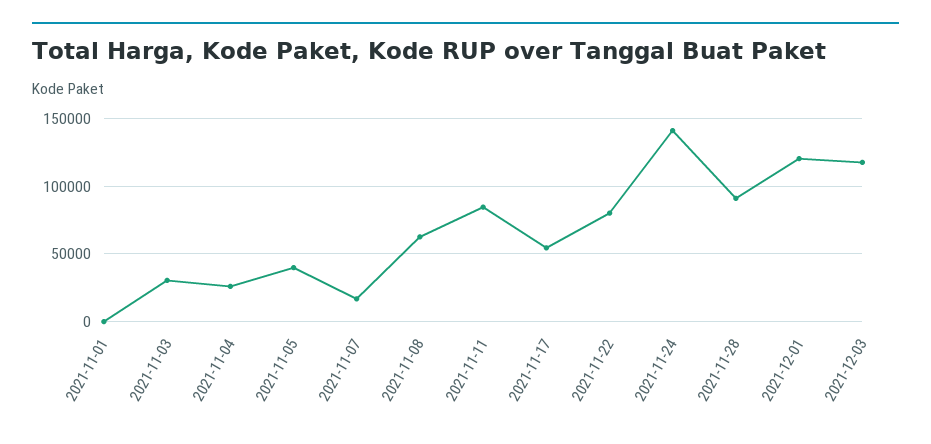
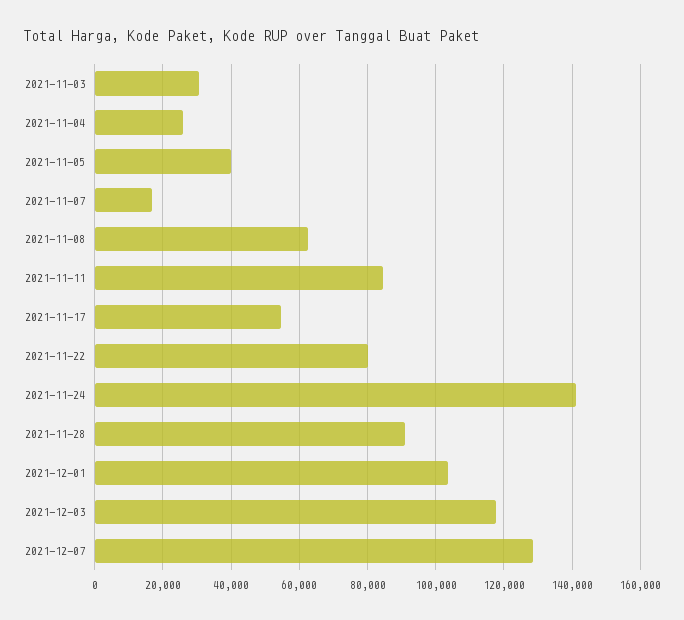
2021-11-01: 0 -> none
2021-12-01: 120000 -> 104000
2021-12-07: none -> 128000

